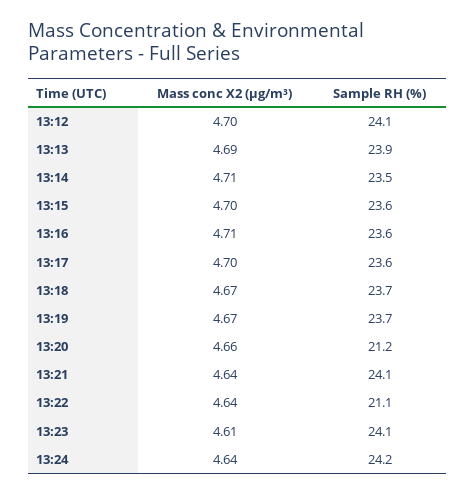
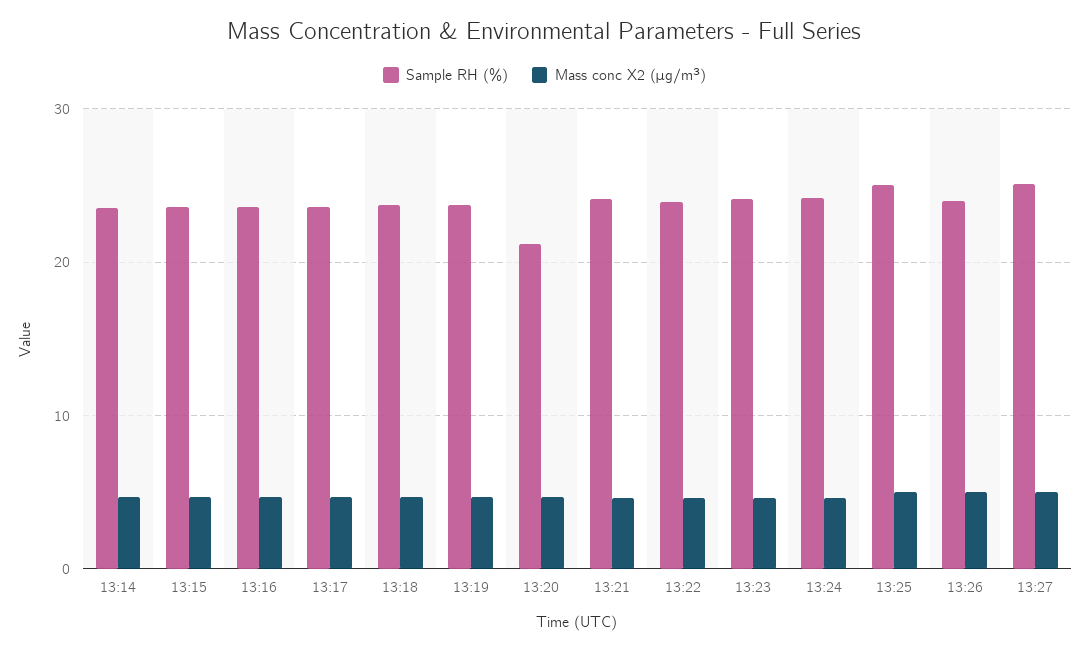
Mass conc X2 (μg/m³), 13:12: 4.7 -> none
Sample RH (%), 13:12: 24.1 -> none
Mass conc X2 (μg/m³), 13:13: 4.69 -> none
Sample RH (%), 13:13: 23.9 -> none
Sample RH (%), 13:22: 21.1 -> 24
Sample RH (%), 13:25: none -> 25
Mass conc X2 (μg/m³), 13:25: none -> 5
Sample RH (%), 13:26: none -> 24
Mass conc X2 (μg/m³), 13:26: none -> 5
Sample RH (%), 13:27: none -> 25
Mass conc X2 (μg/m³), 13:27: none -> 5

